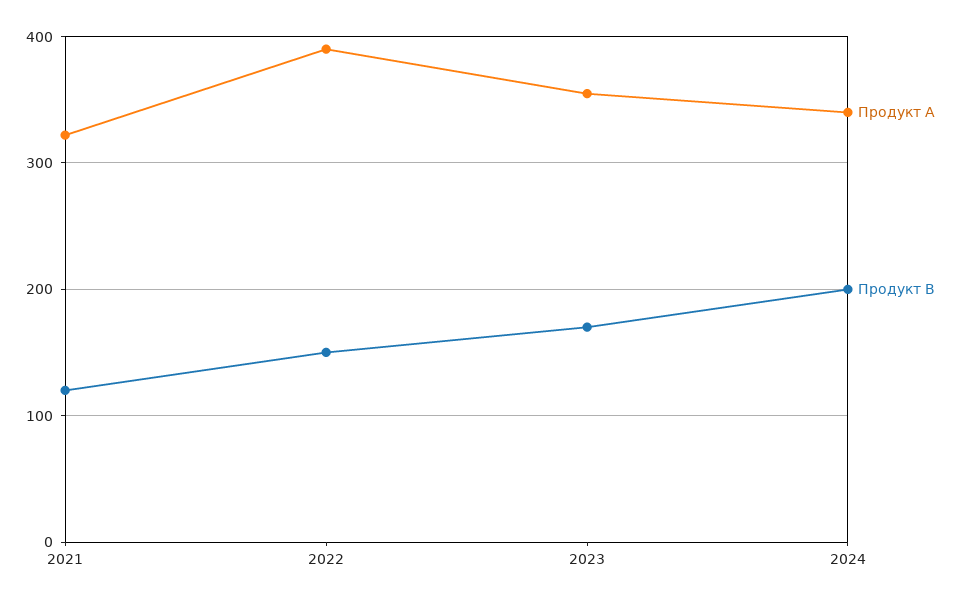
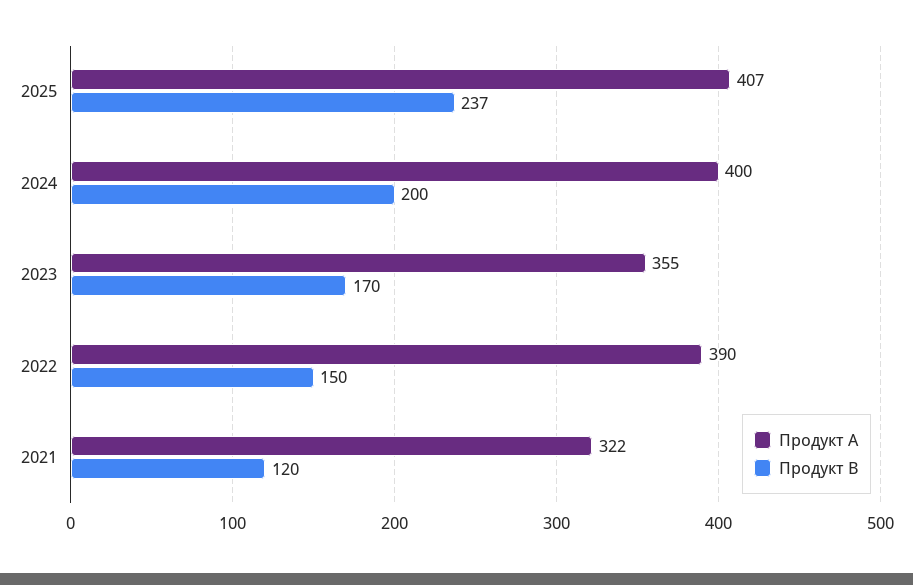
Продукт A, 2024: 340 -> 400
Продукт A, 2025: none -> 407
Продукт B, 2025: none -> 237

